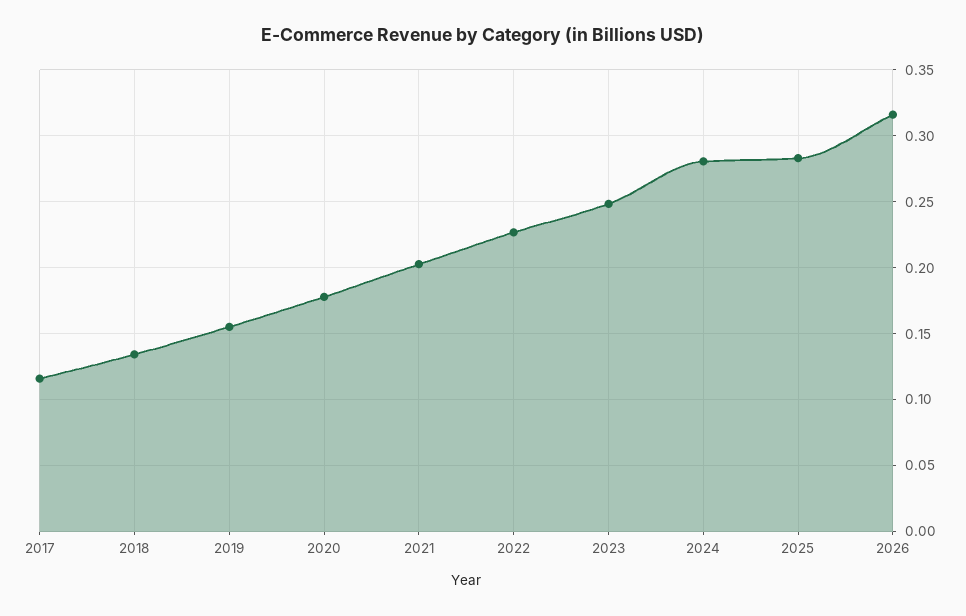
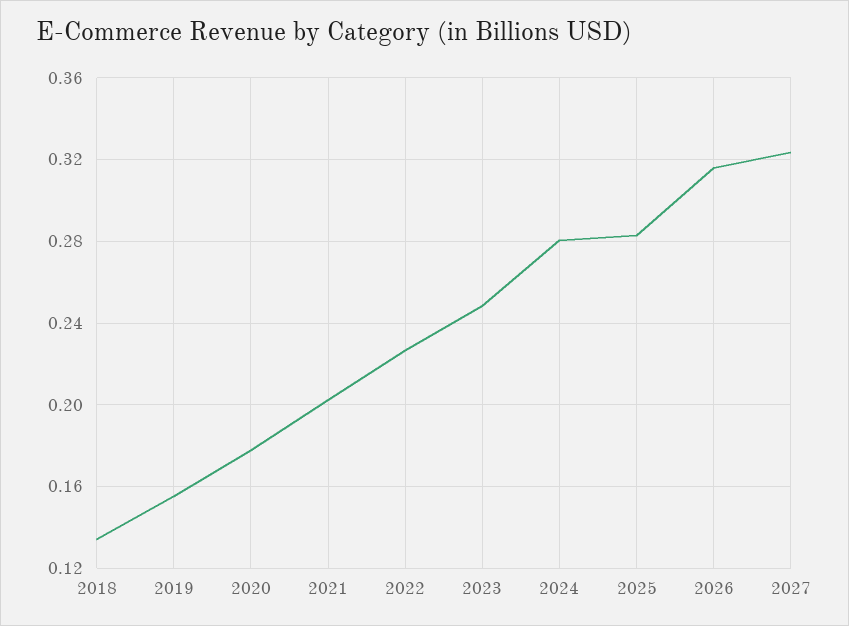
2017: 0.115 -> none
2027: none -> 0.325

